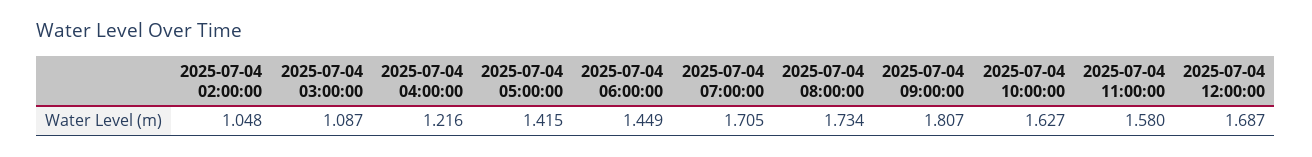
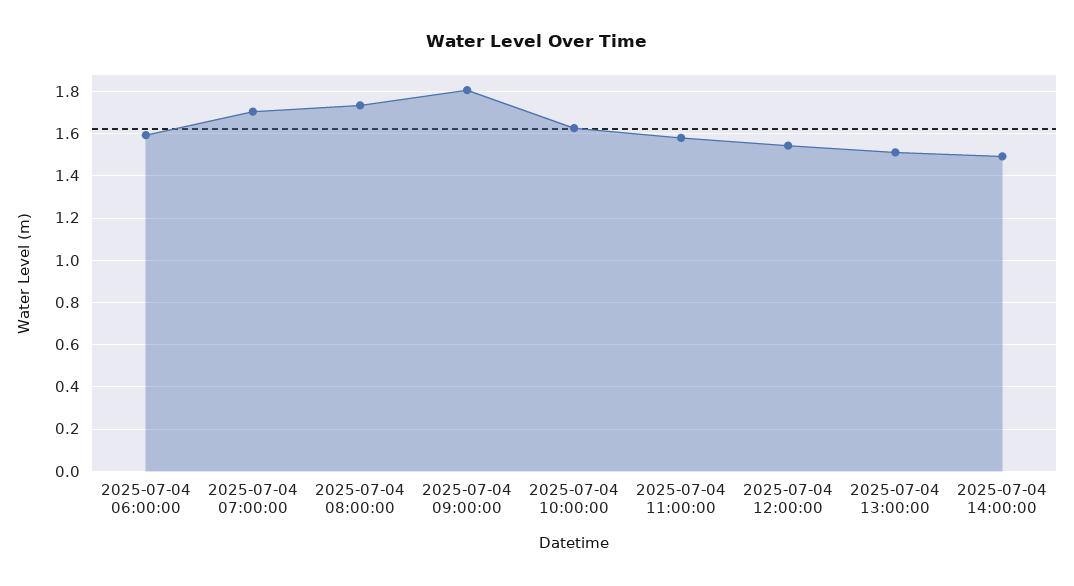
2025-07-04 02:00:00: 1.048 -> none
2025-07-04 03:00:00: 1.087 -> none
2025-07-04 04:00:00: 1.216 -> none
2025-07-04 05:00:00: 1.415 -> none
2025-07-04 06:00:00: 1.449 -> 1.6
2025-07-04 12:00:00: 1.687 -> 1.55
2025-07-04 13:00:00: none -> 1.5
2025-07-04 14:00:00: none -> 1.5

